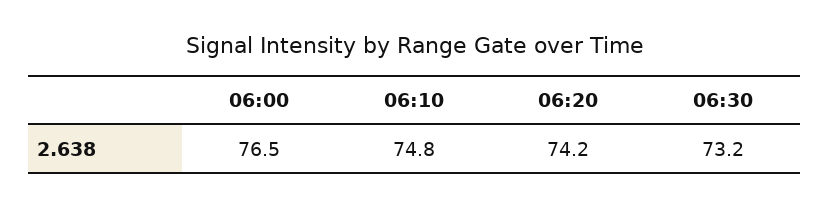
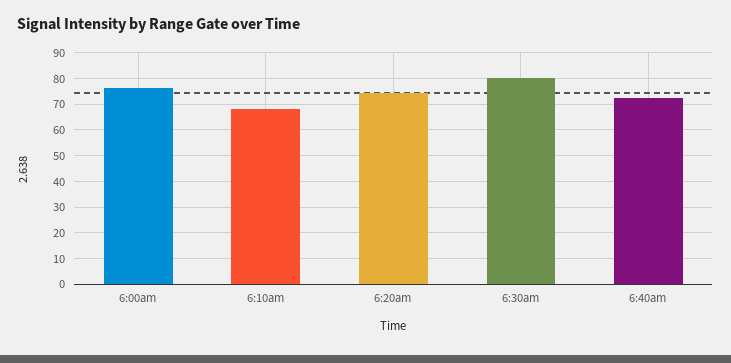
06:10: 74.8 -> 67.5
06:30: 73.2 -> 80
6:40am: none -> 72.5

